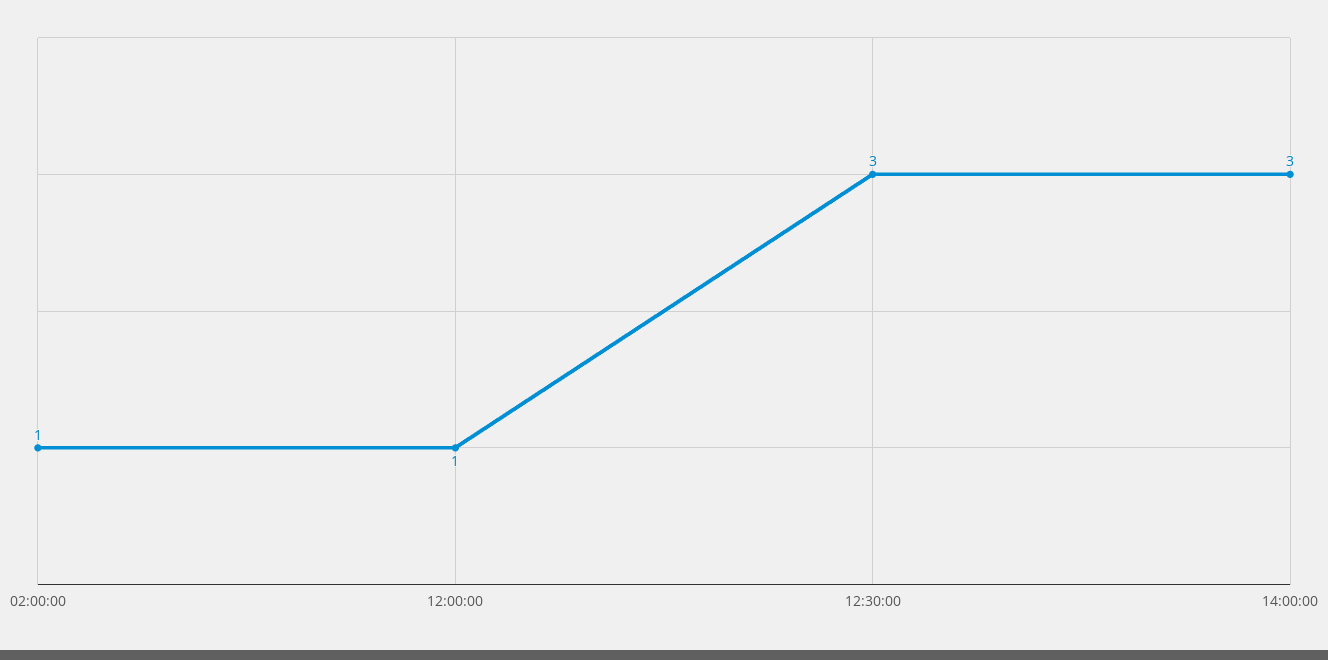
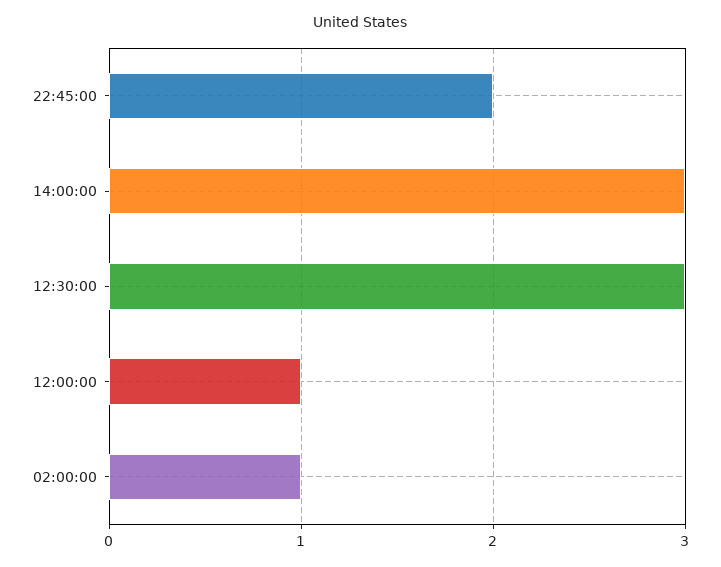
22:45:00: none -> 2

